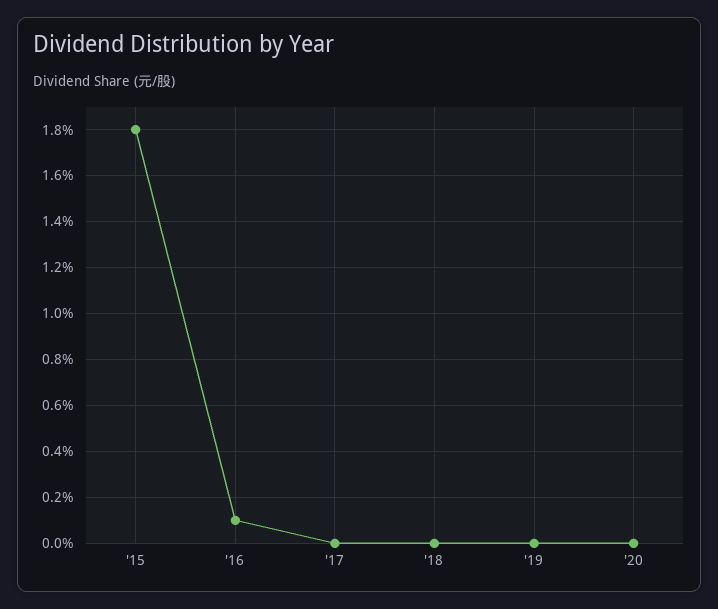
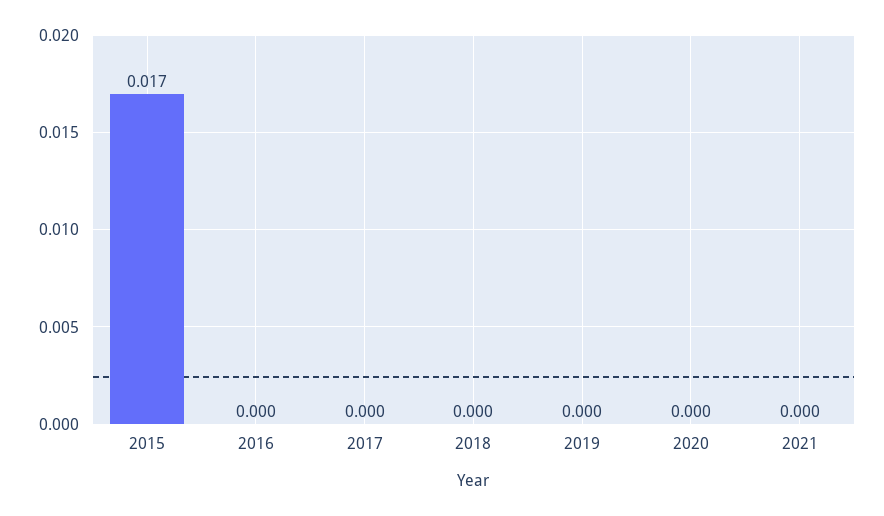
'15: 0.018 -> 0.017
'16: 0.001 -> 0
2021: none -> 0

